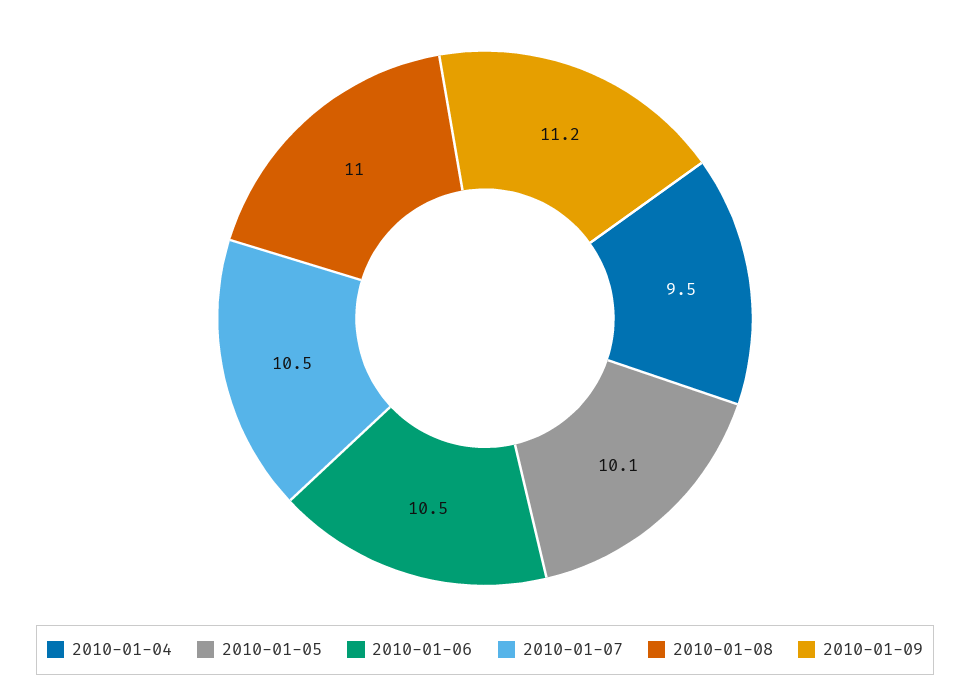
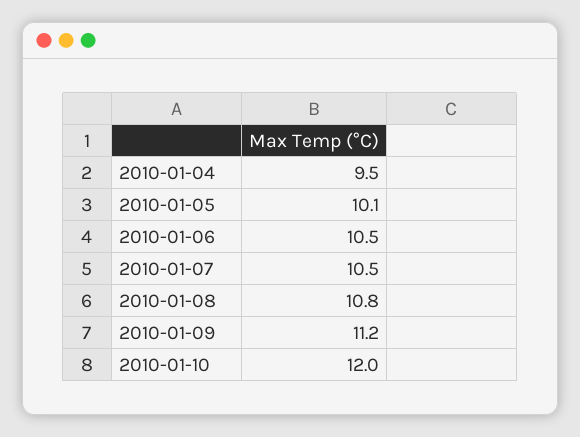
2010-01-08: 11 -> 10.8
2010-01-10: none -> 12

